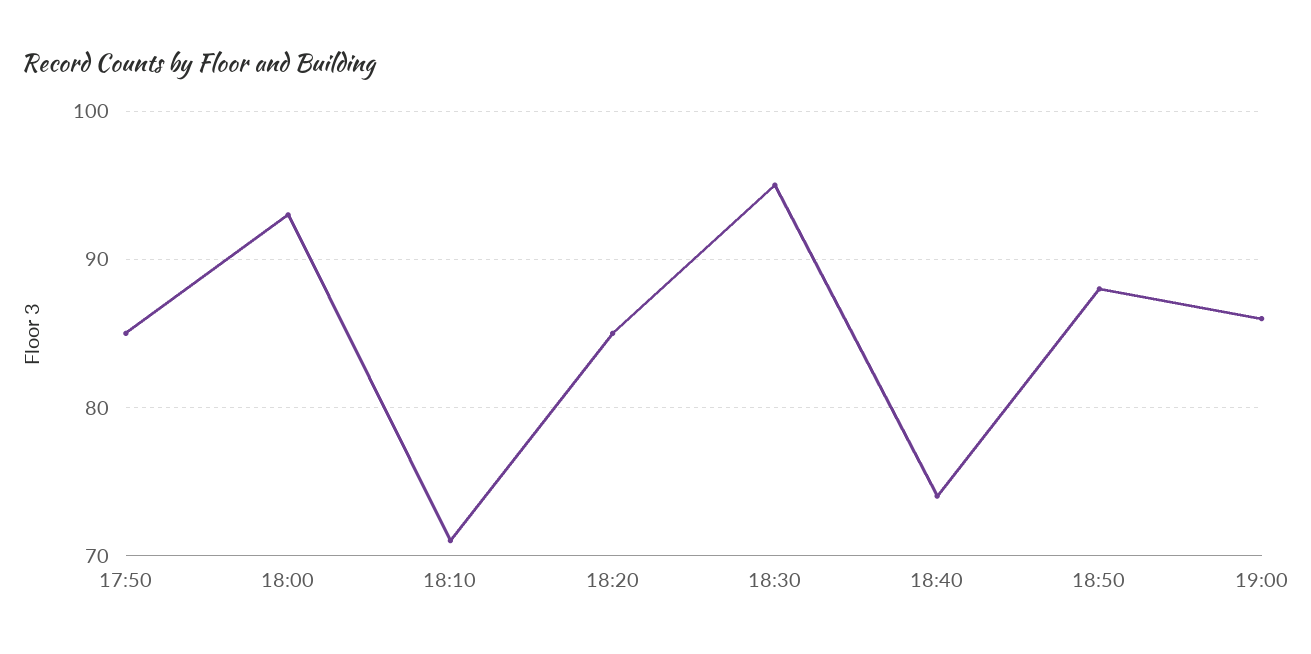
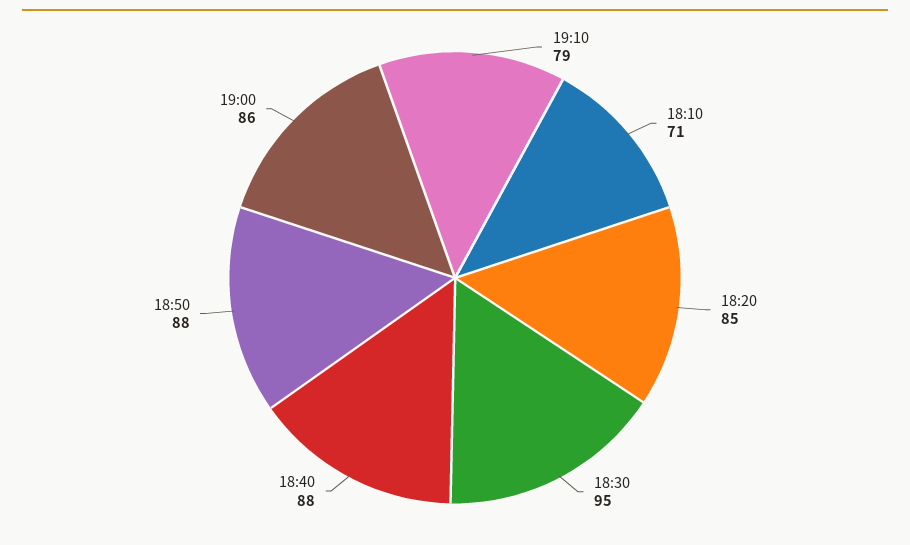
17:50: 85 -> none
18:00: 93 -> none
18:40: 74 -> 88
19:10: none -> 79

